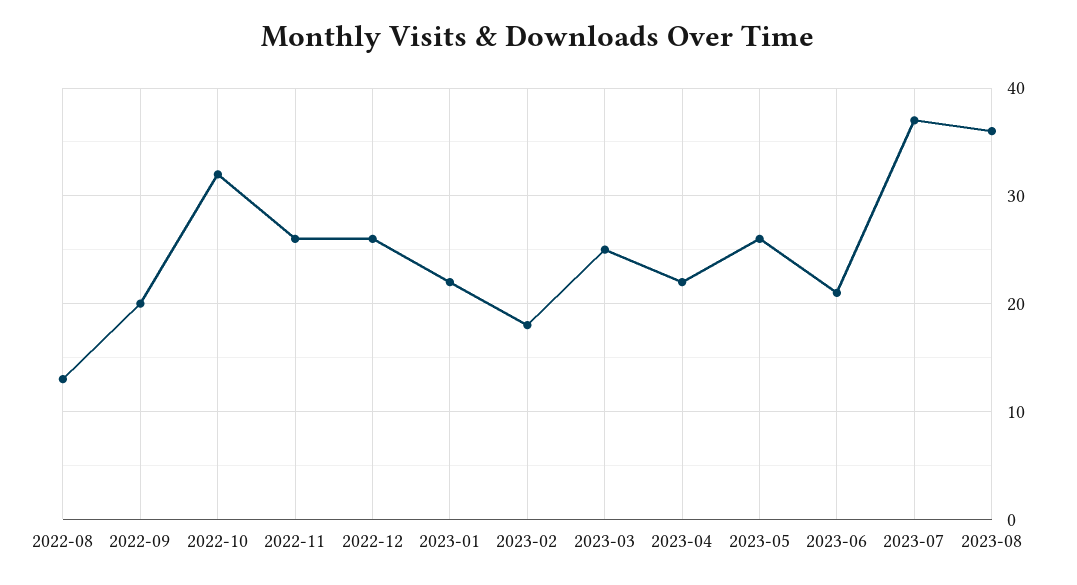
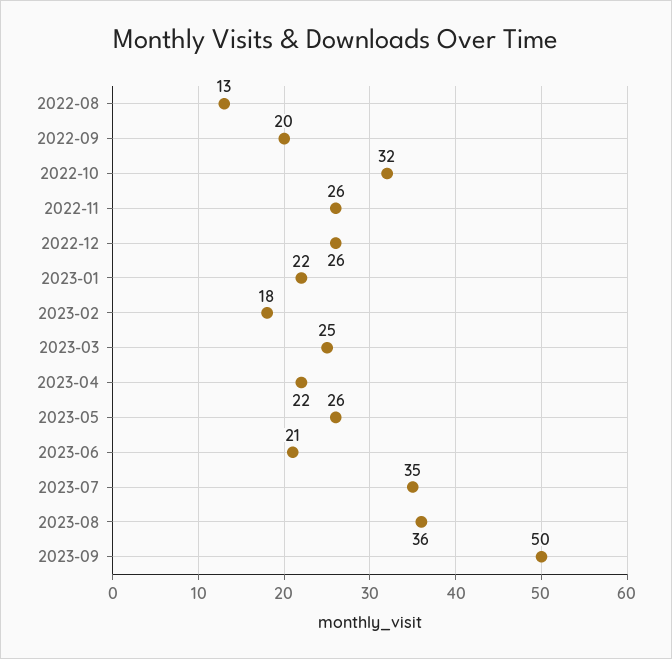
2023-07: 37 -> 35
2023-09: none -> 50

